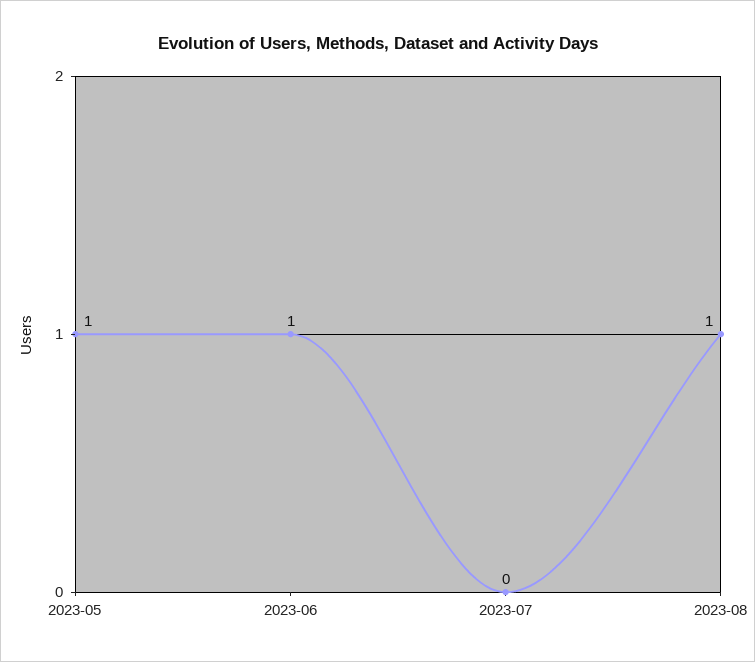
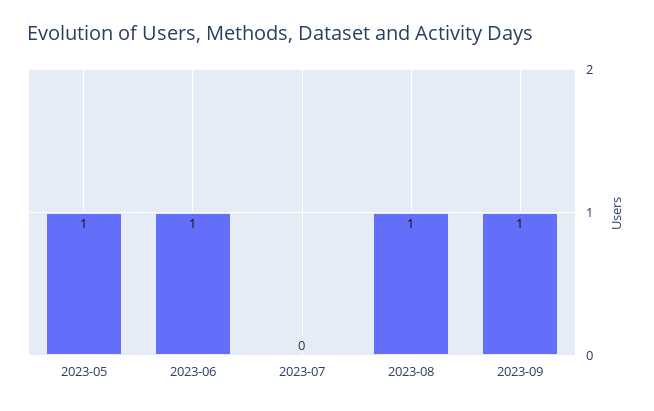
2023-09: none -> 1

